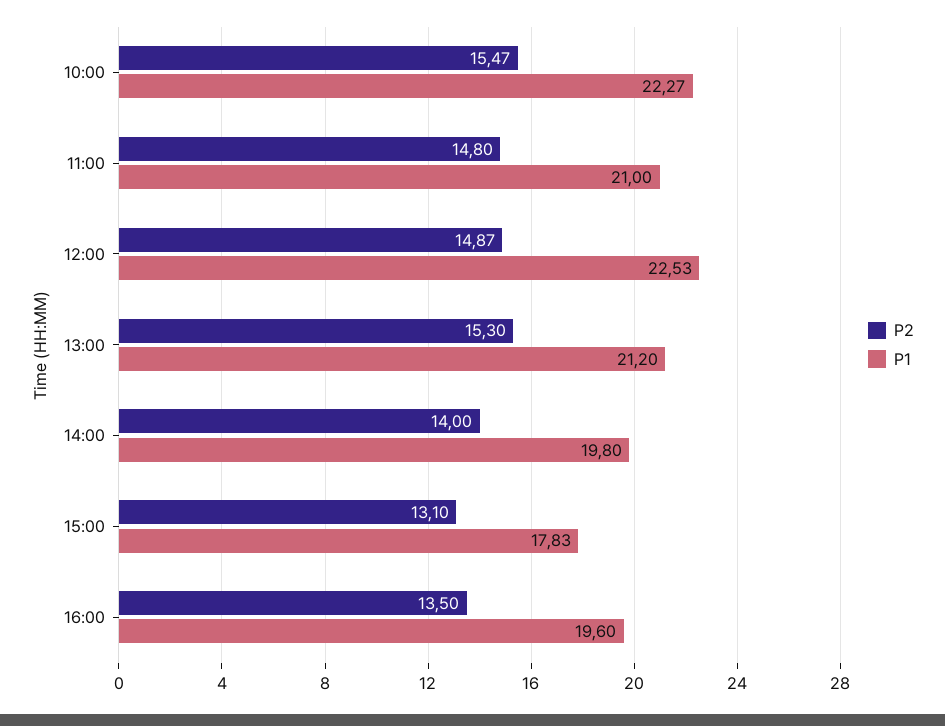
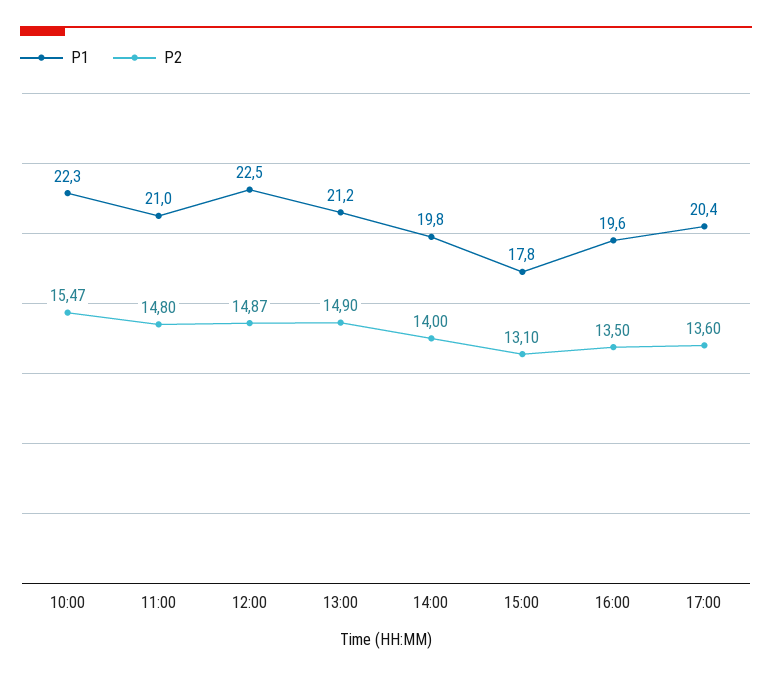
P2, 13:00: 15.3 -> 14.9
P1, 17:00: none -> 20.4
P2, 17:00: none -> 13.6

